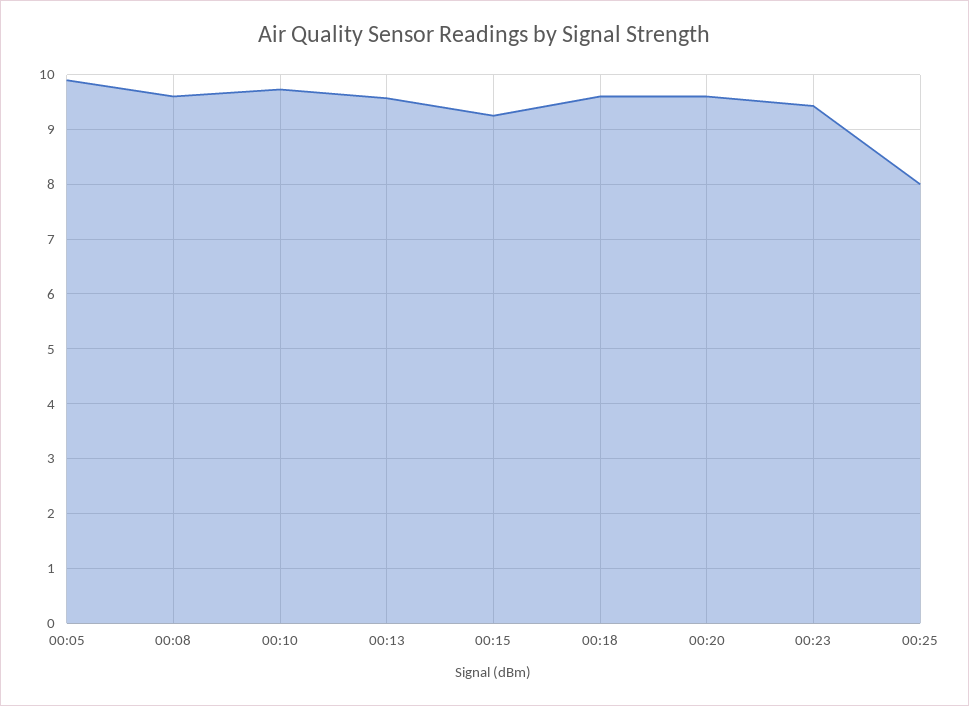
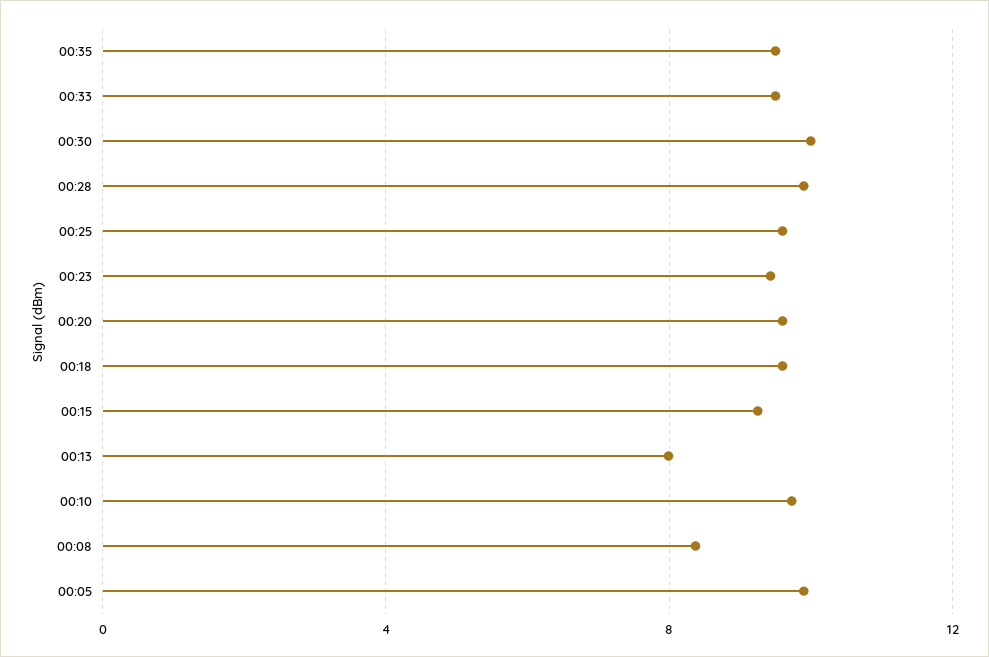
00:08: 9.6 -> 8.5
00:13: 9.6 -> 8
00:25: 8 -> 9.5
00:35: none -> 9.5
00:33: none -> 9.5
00:30: none -> 10
00:28: none -> 10

